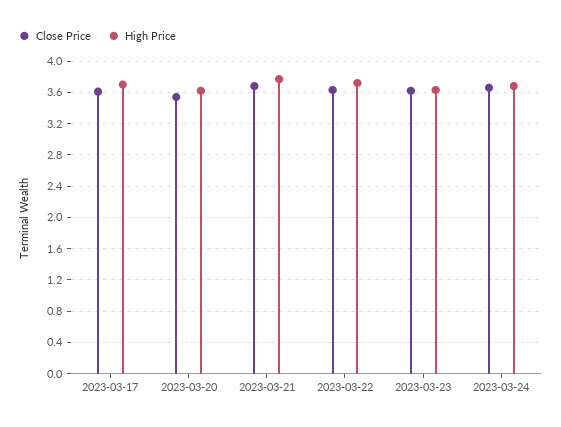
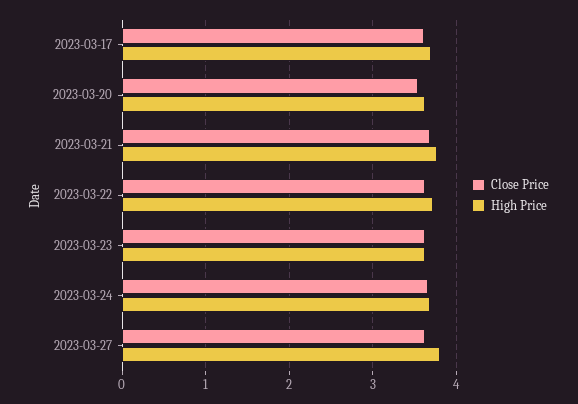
Close Price, 2023-03-27: none -> 3.6
High Price, 2023-03-27: none -> 3.8

